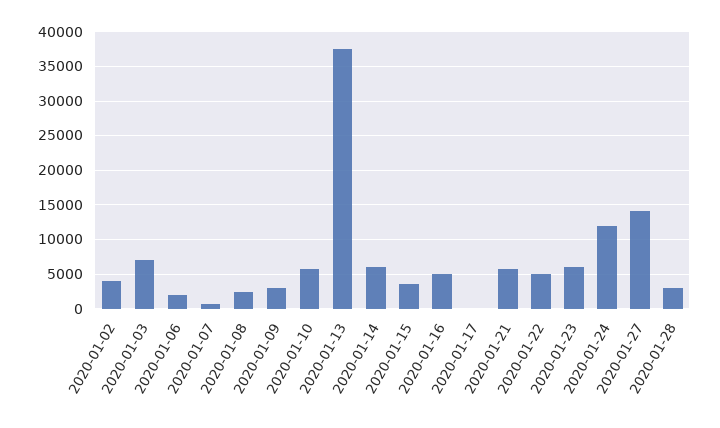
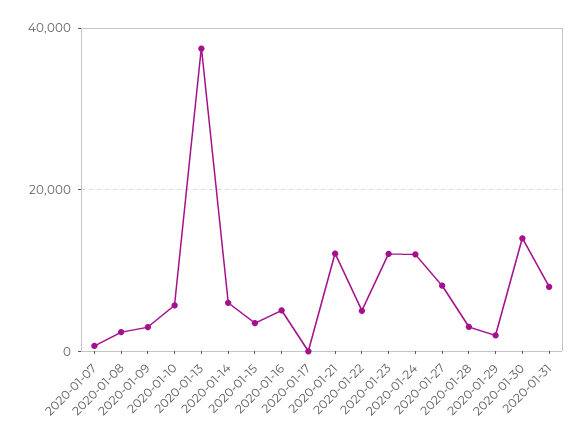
2020-01-02: 4000 -> none
2020-01-03: 7000 -> none
2020-01-06: 2000 -> none
2020-01-21: 6000 -> 12000
2020-01-23: 6000 -> 12000
2020-01-27: 14000 -> 8000
2020-01-29: none -> 2000
2020-01-30: none -> 14000
2020-01-31: none -> 8000

